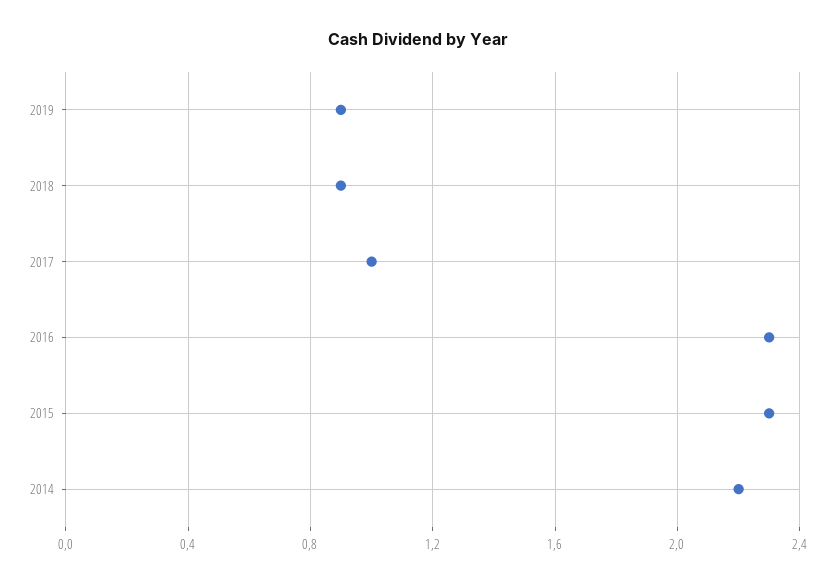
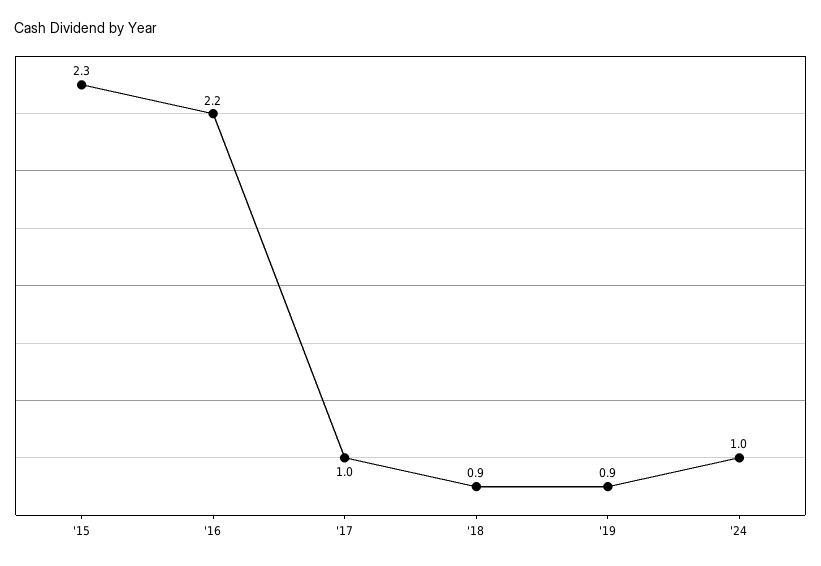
2016: 2.3 -> 2.2
2014: 2.2 -> none
'24: none -> 1

